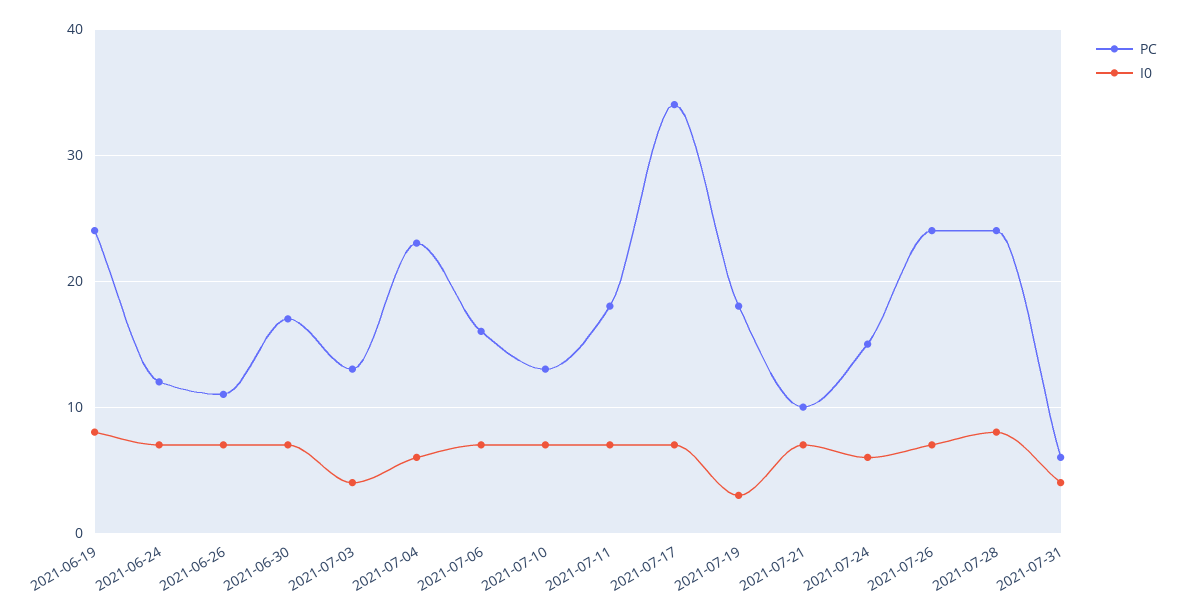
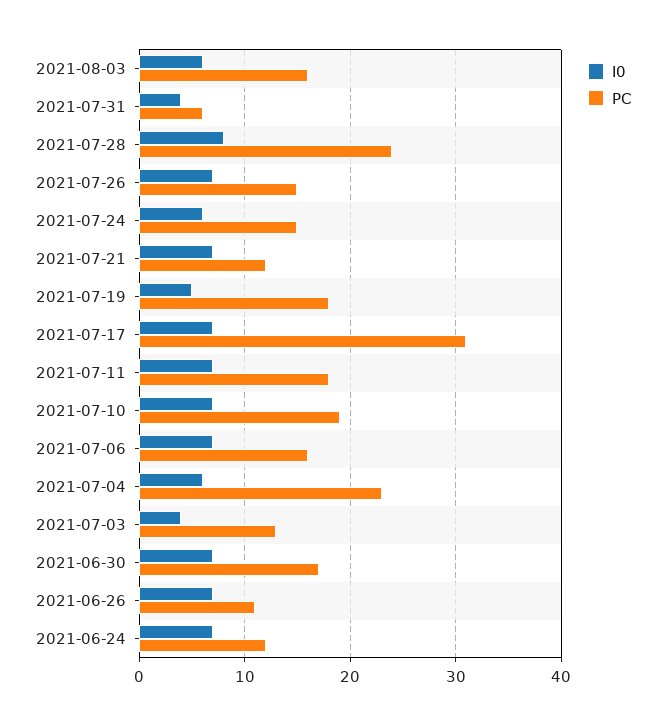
PC, 2021-06-19: 24 -> none
I0, 2021-06-19: 8 -> none
PC, 2021-07-10: 13 -> 19
PC, 2021-07-17: 34 -> 31
I0, 2021-07-19: 3 -> 5
PC, 2021-07-21: 10 -> 12
PC, 2021-07-26: 24 -> 15
I0, 2021-08-03: none -> 6
PC, 2021-08-03: none -> 16

